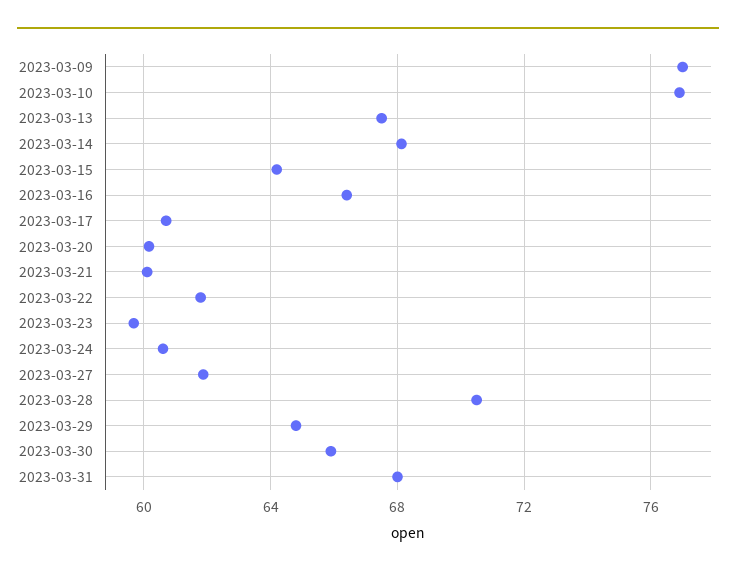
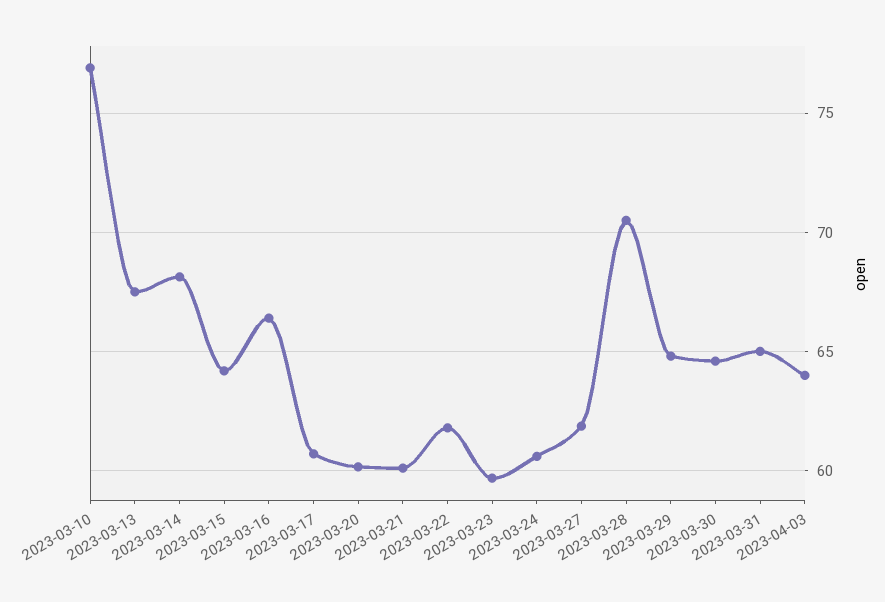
2023-03-09: 77 -> none
2023-03-30: 66 -> 64.5
2023-03-31: 68 -> 65
2023-04-03: none -> 64

